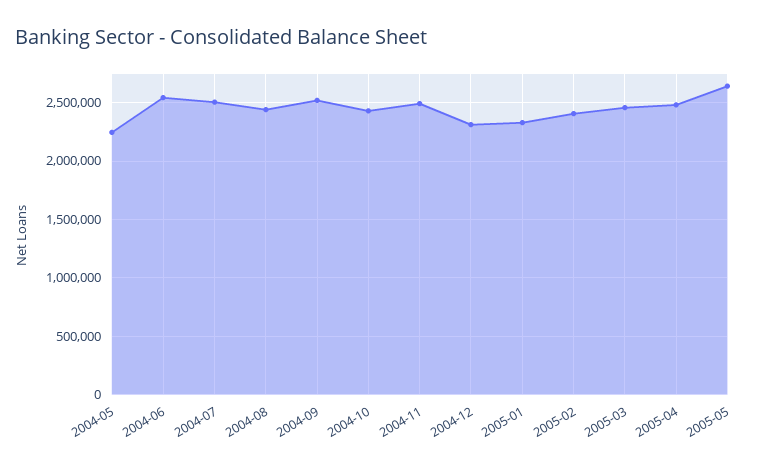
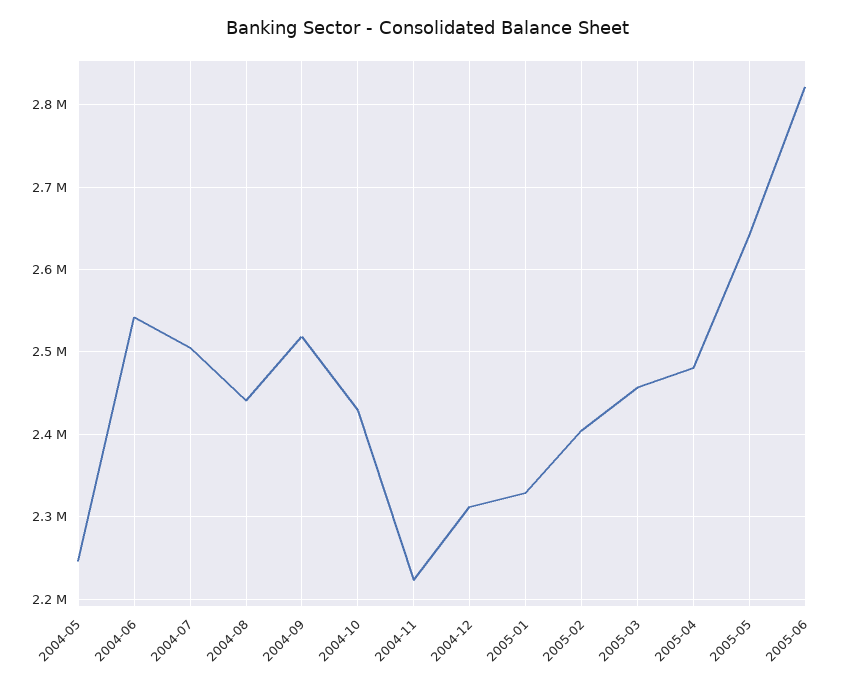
2004-11: 2500000 -> 2220000
2005-06: none -> 2820000

